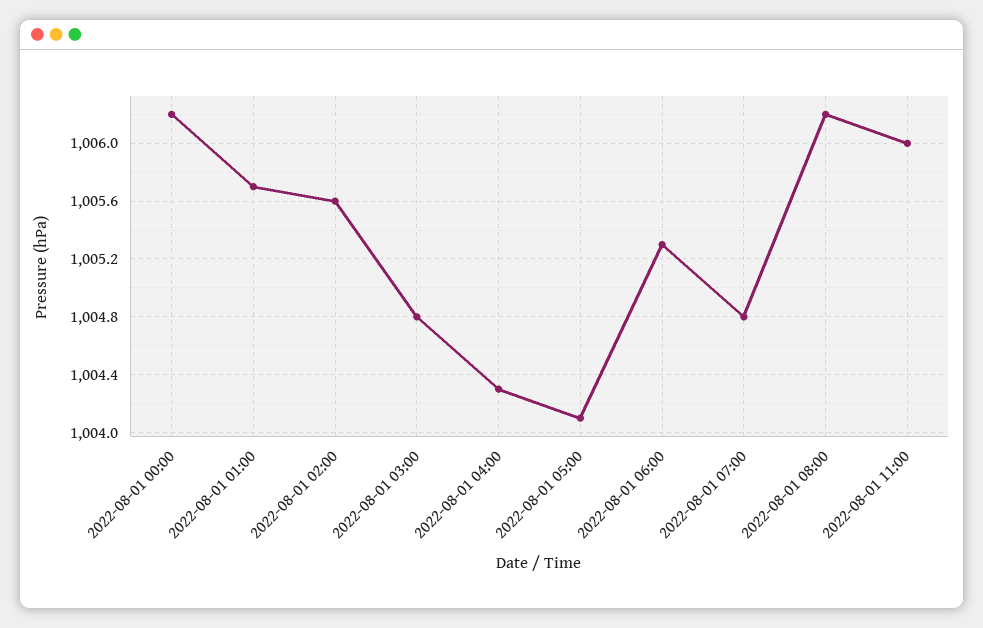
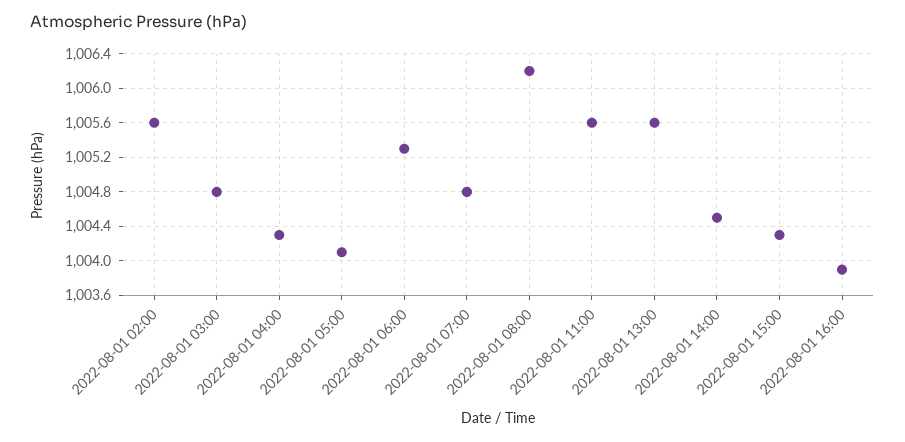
2022-08-01 00:00: 1006.2 -> none
2022-08-01 01:00: 1005.7 -> none
2022-08-01 11:00: 1006 -> 1005.6
2022-08-01 13:00: none -> 1005.6
2022-08-01 14:00: none -> 1004.5
2022-08-01 15:00: none -> 1004.3
2022-08-01 16:00: none -> 1003.9

